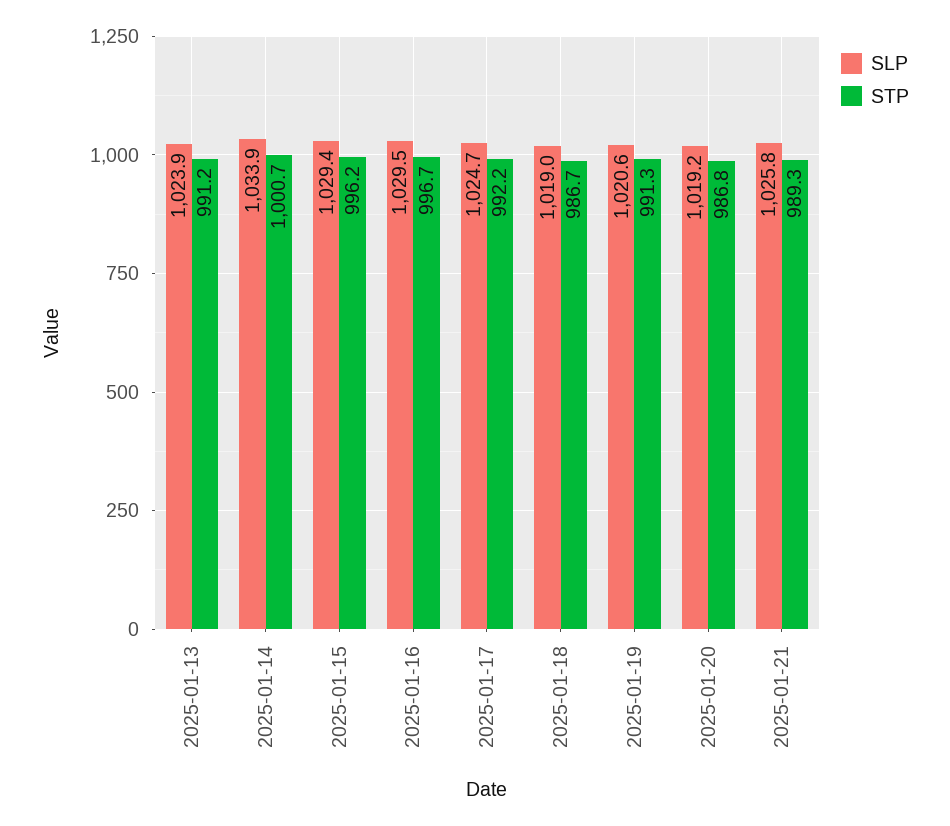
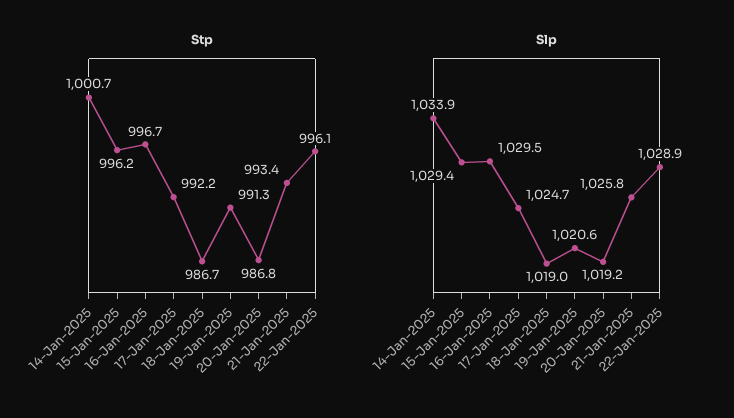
SLP, 2025-01-13: 1023.9 -> none
STP, 2025-01-13: 991.2 -> none
STP, 2025-01-21: 989.3 -> 993.4
STP, 22-Jan-2025: none -> 996.1
SLP, 22-Jan-2025: none -> 1028.9

